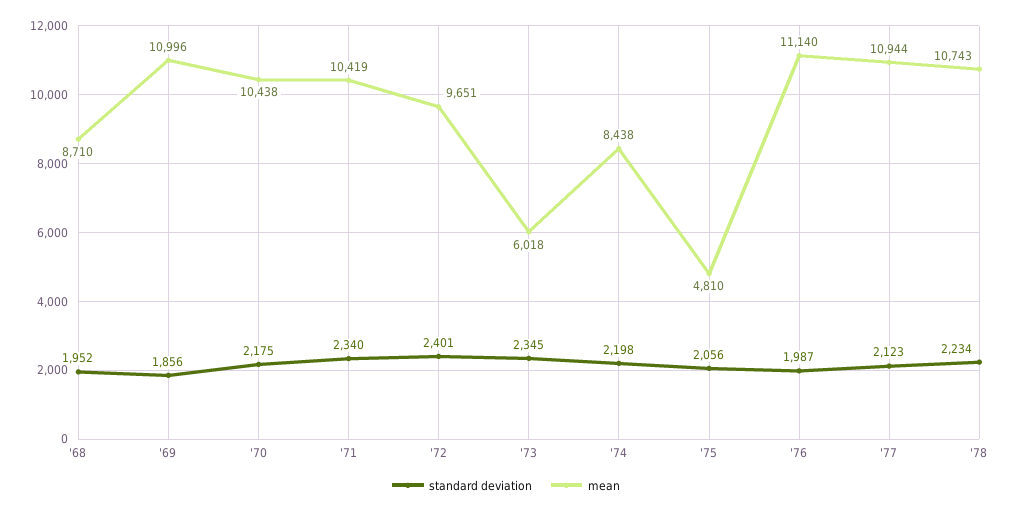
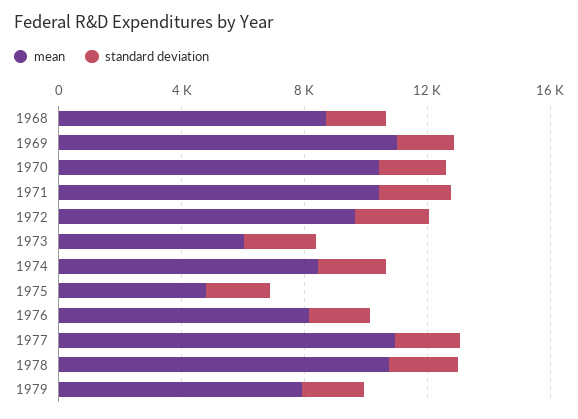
mean, '76: 11140 -> 8000
mean, 1979: none -> 8000
standard deviation, 1979: none -> 2000

